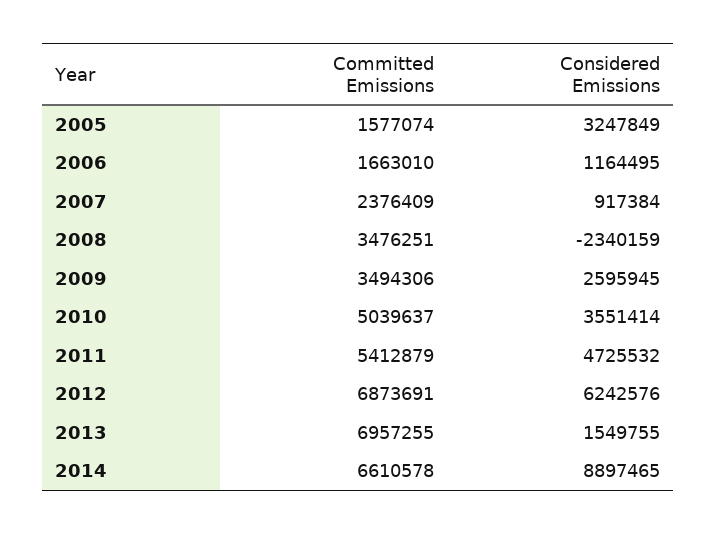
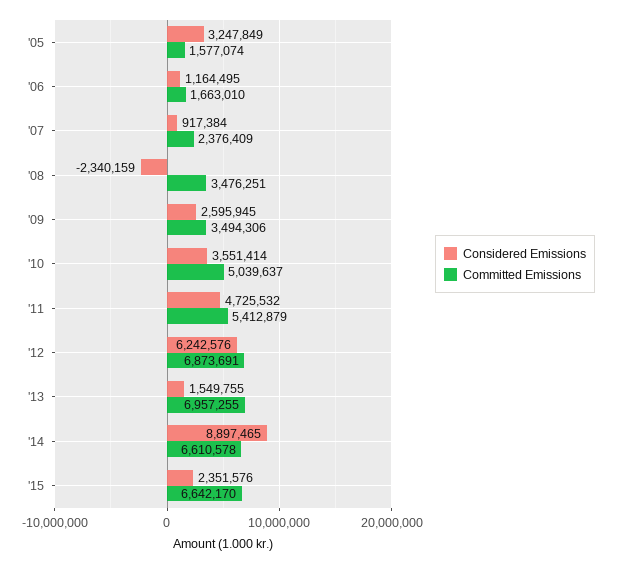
Considered Emissions, '15: none -> 2351576
Committed Emissions, '15: none -> 6642170

